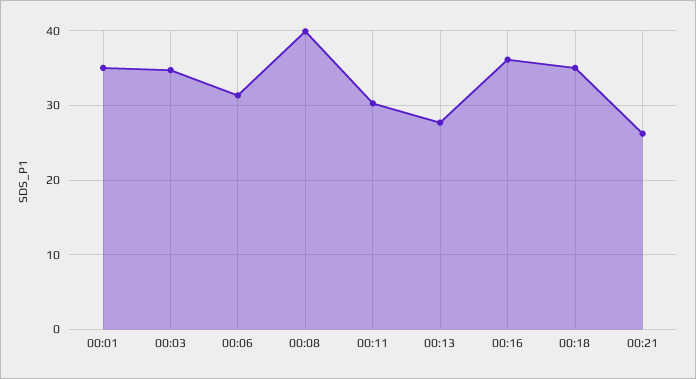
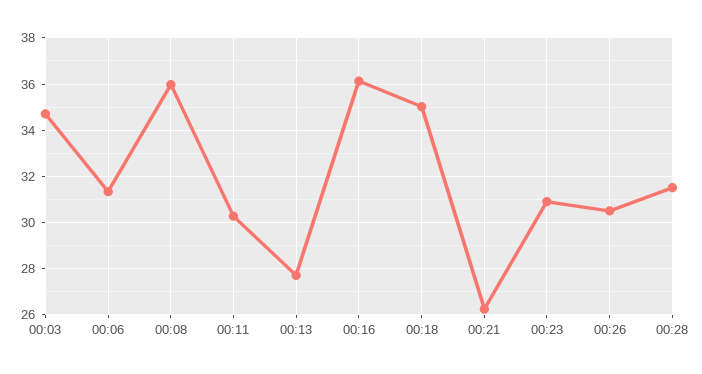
00:01: 35 -> none
00:08: 40 -> 36
00:23: none -> 31
00:26: none -> 30.5
00:28: none -> 31.5

